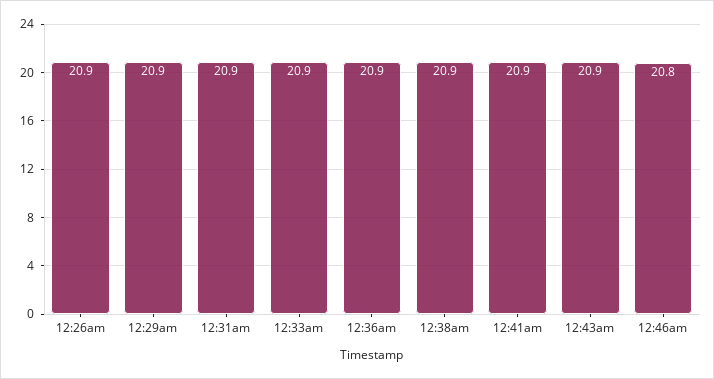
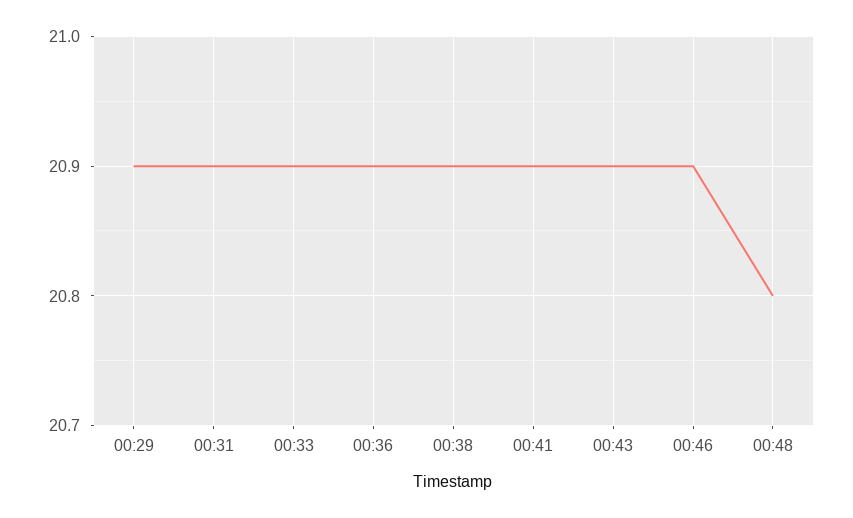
12:26am: 20.9 -> none
12:46am: 20.8 -> 20.9
00:48: none -> 20.8

